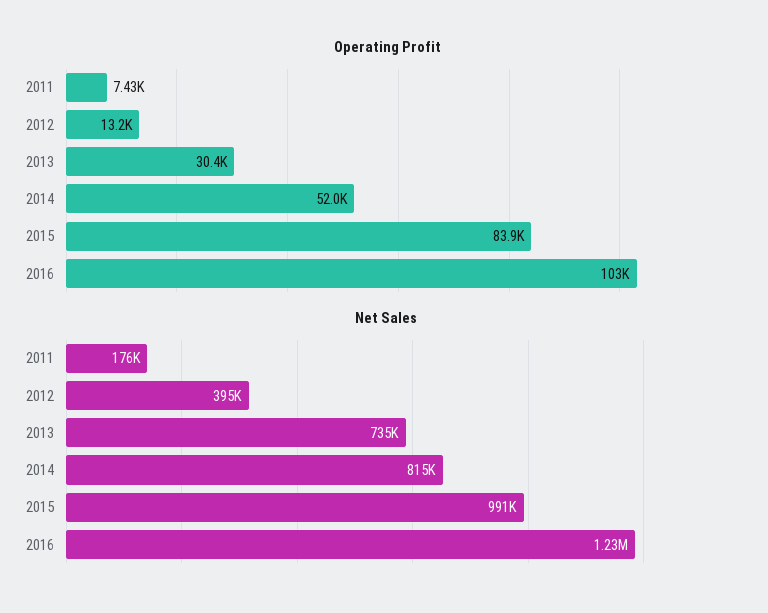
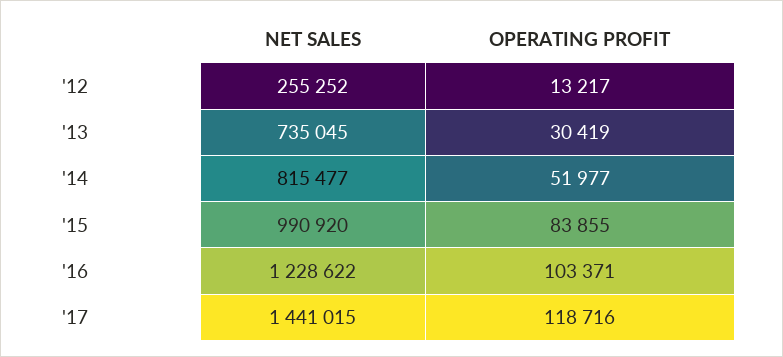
Operating Profit, 2011: 7430 -> none
Net Sales, 2011: 176000 -> none
Net Sales, 2012: 395000 -> 255252
Net Sales, '17: none -> 1441015
Operating Profit, '17: none -> 118716

